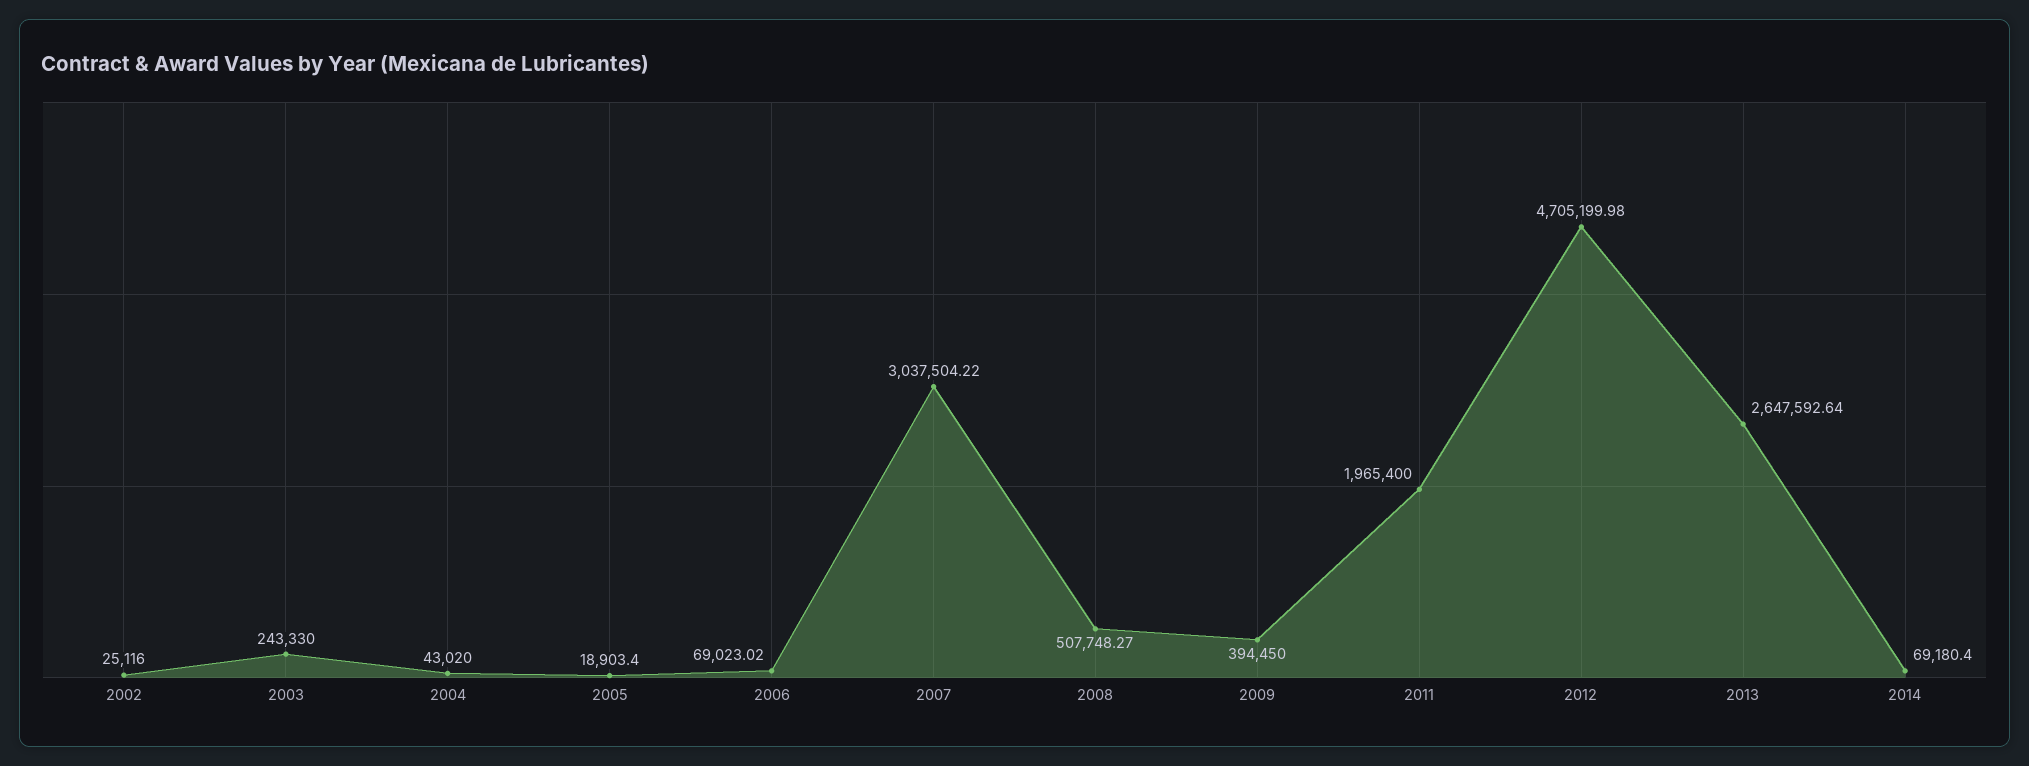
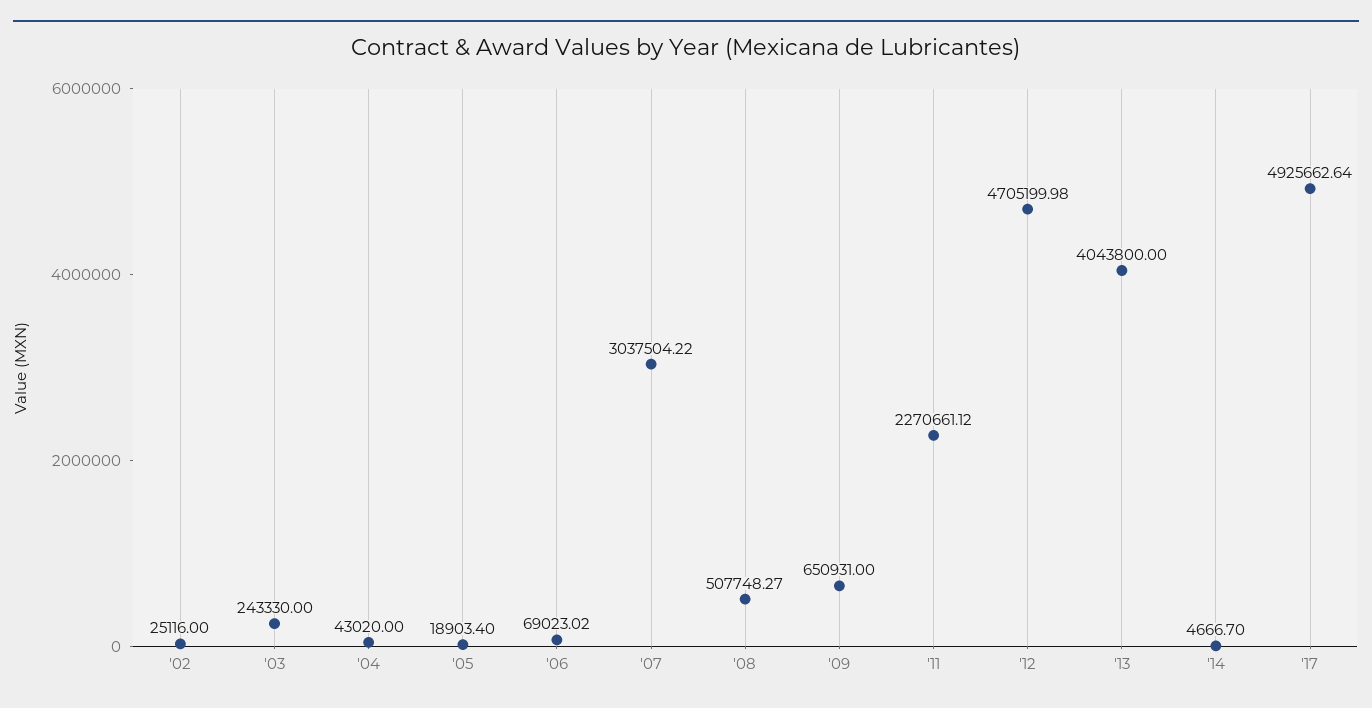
2009: 394450 -> 650931
2011: 1965400 -> 2270661.12
2013: 2647592.64 -> 4043800
2014: 69180.4 -> 4666.7
'17: none -> 4925662.64

